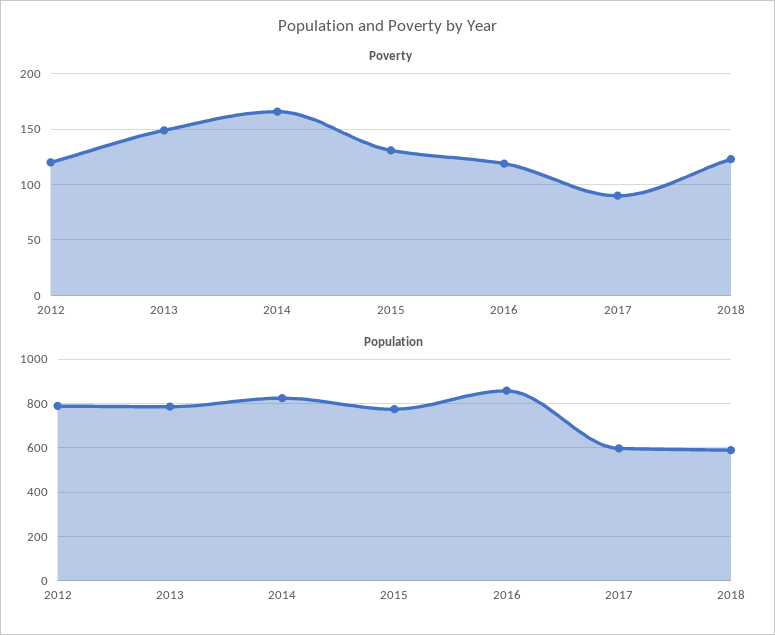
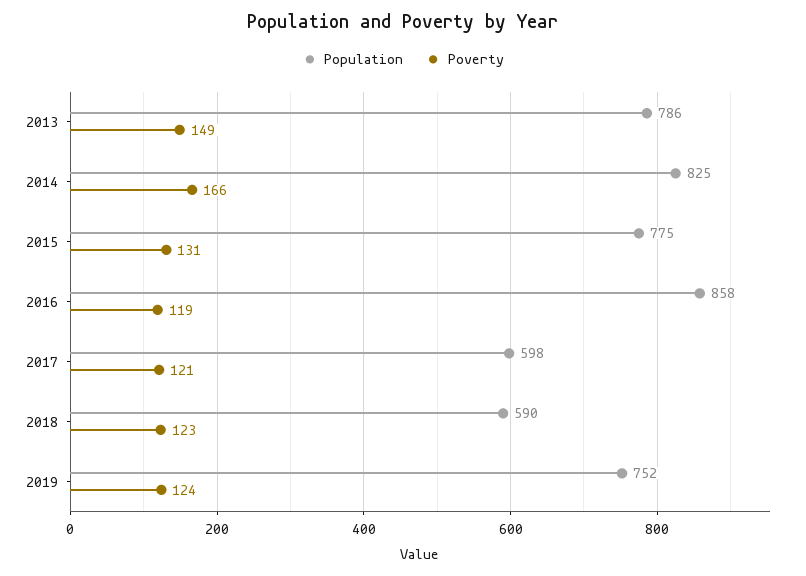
Poverty, 2012: 120 -> none
Poverty, 2017: 90 -> 121
Population, 2012: 800 -> none
Population, 2019: none -> 752
Poverty, 2019: none -> 124

